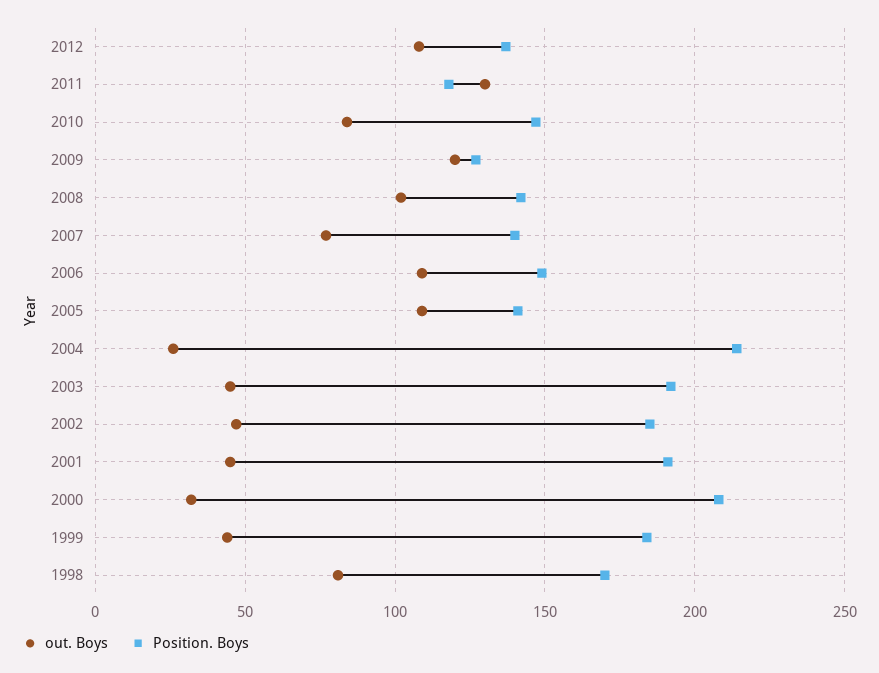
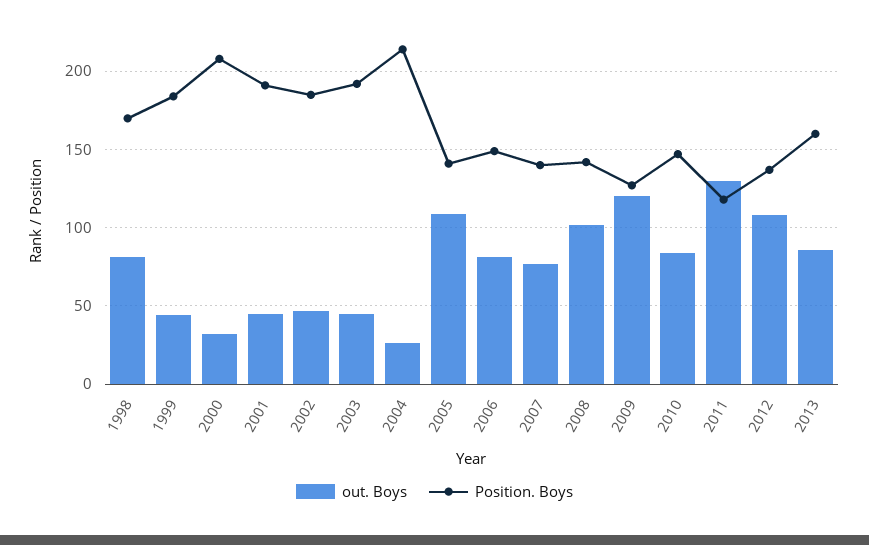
out. Boys, 2006: 110 -> 80
out. Boys, 2013: none -> 85
Position. Boys, 2013: none -> 160

